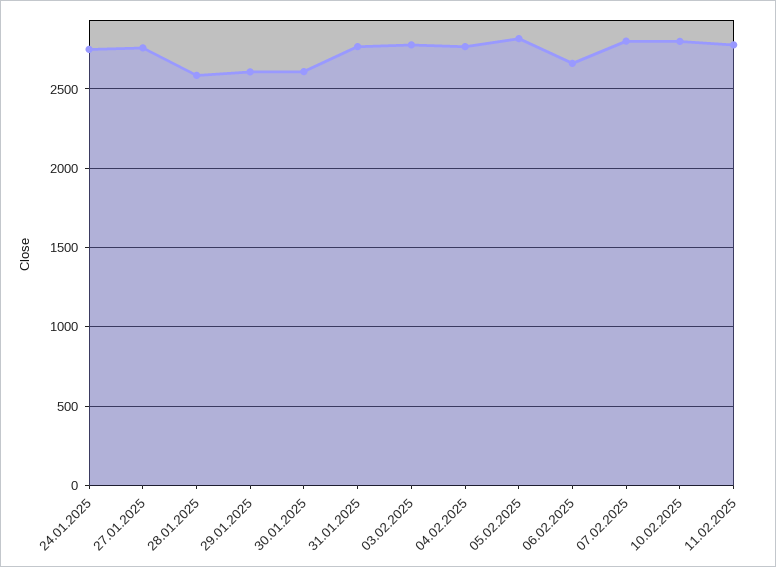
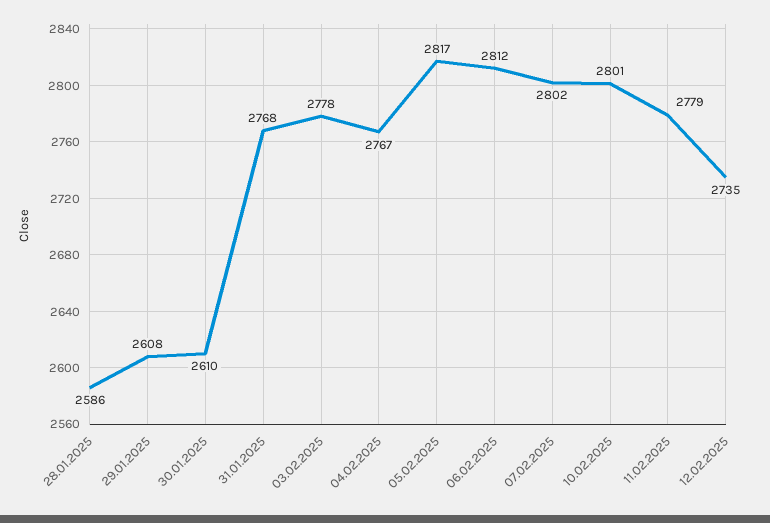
24.01.2025: 2750 -> none
27.01.2025: 2750 -> none
06.02.2025: 2650 -> 2812
12.02.2025: none -> 2735

